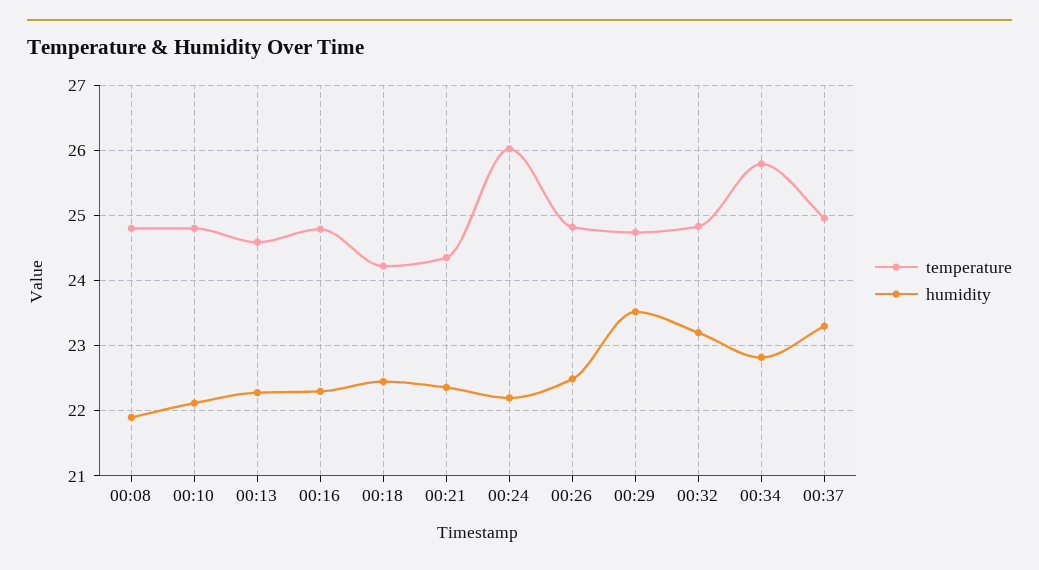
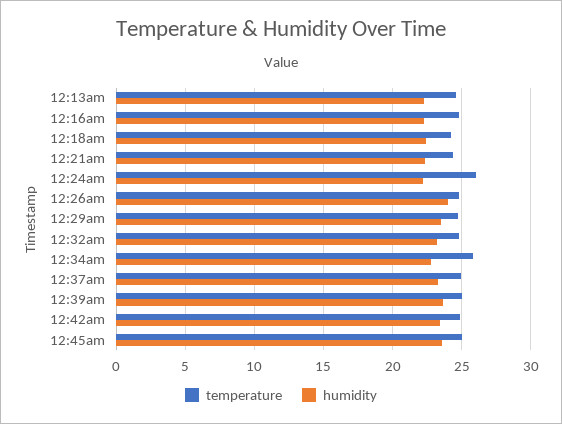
temperature, 00:08: 24.8 -> none
humidity, 00:08: 21.9 -> none
temperature, 00:10: 24.8 -> none
humidity, 00:10: 22.1 -> none
humidity, 00:26: 22.5 -> 24
temperature, 12:39am: none -> 25
humidity, 12:39am: none -> 23.5
temperature, 12:42am: none -> 25
humidity, 12:42am: none -> 23.5
temperature, 12:45am: none -> 25
humidity, 12:45am: none -> 23.5

